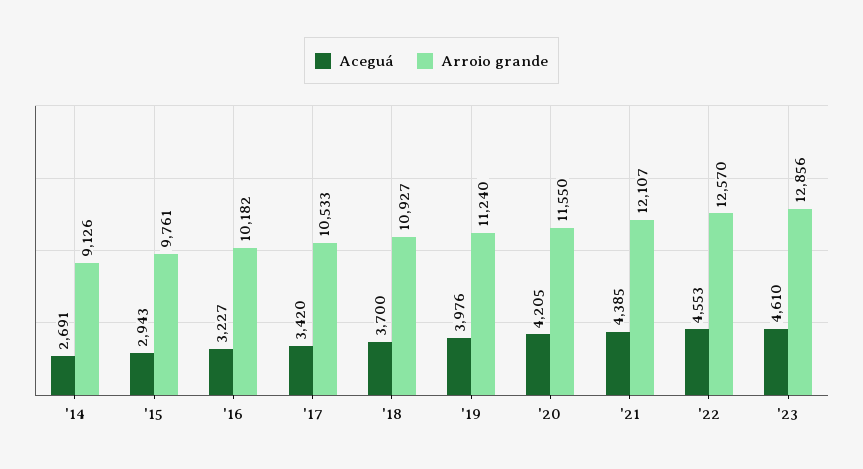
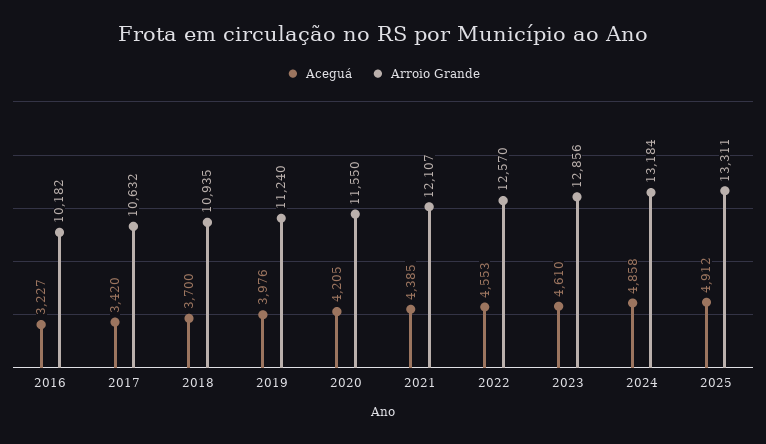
Aceguá, '14: 2691 -> none
Arroio grande, '14: 9126 -> none
Aceguá, '15: 2943 -> none
Arroio grande, '15: 9761 -> none
Arroio grande, '17: 10533 -> 10632
Arroio grande, '18: 10927 -> 10935
Aceguá, 2024: none -> 4858
Arroio grande, 2024: none -> 13184
Aceguá, 2025: none -> 4912
Arroio grande, 2025: none -> 13311

